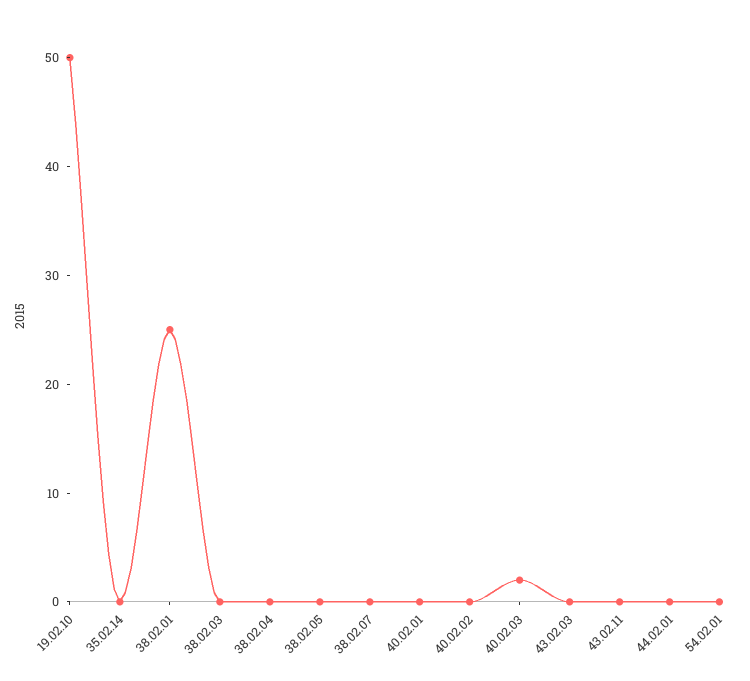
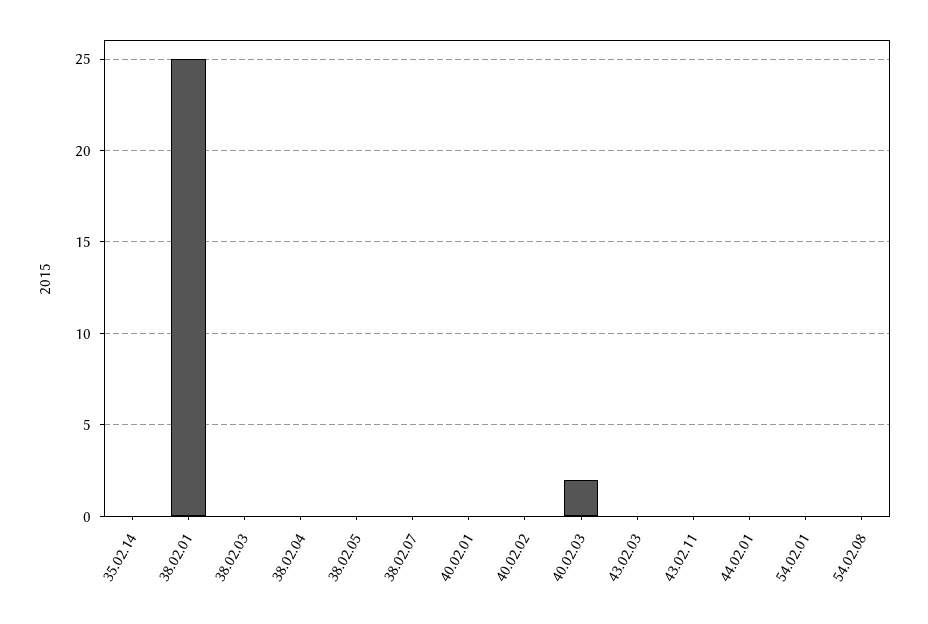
19.02.10: 50 -> none
54.02.08: none -> 0

